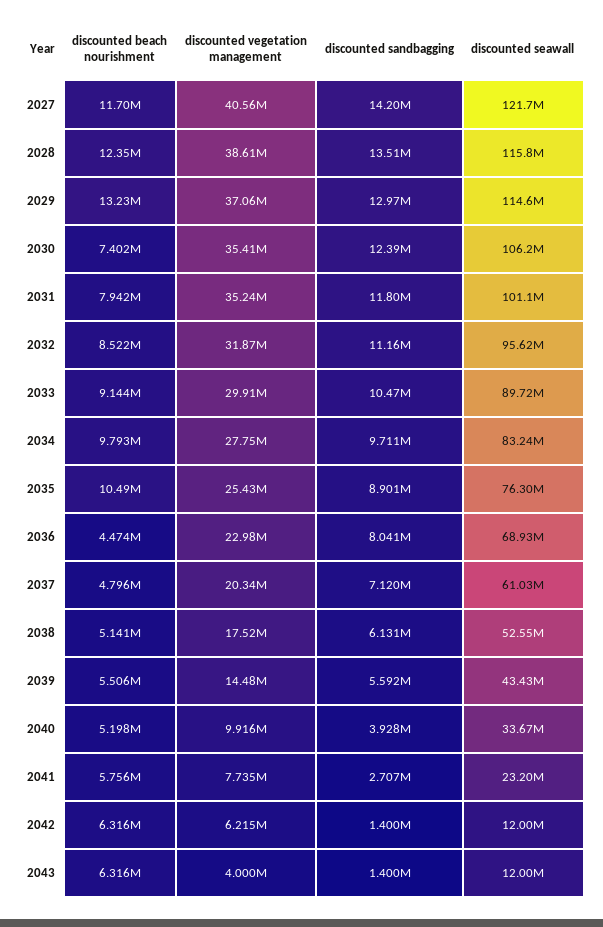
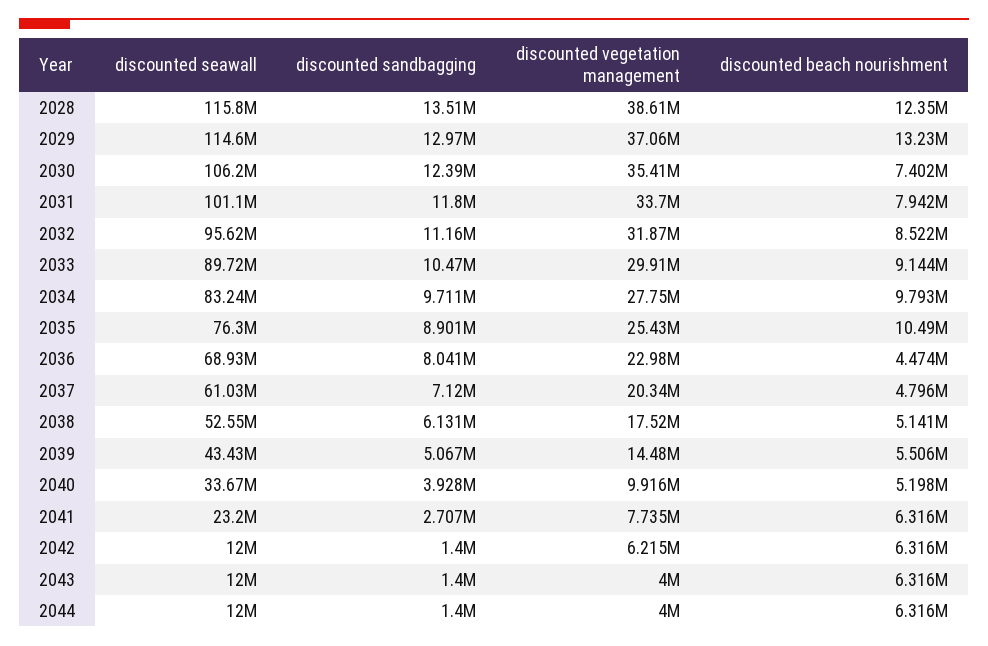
discounted beach nourishment, 2027: 11700000 -> none
discounted vegetation management, 2027: 40560000 -> none
discounted sandbagging, 2027: 14200000 -> none
discounted seawall, 2027: 121700000 -> none
discounted vegetation management, 2031: 35240000 -> 33700000
discounted sandbagging, 2039: 5592000 -> 5067000
discounted beach nourishment, 2041: 5756000 -> 6316000
discounted seawall, 2044: none -> 12000000
discounted sandbagging, 2044: none -> 1400000
discounted vegetation management, 2044: none -> 4000000
discounted beach nourishment, 2044: none -> 6316000

